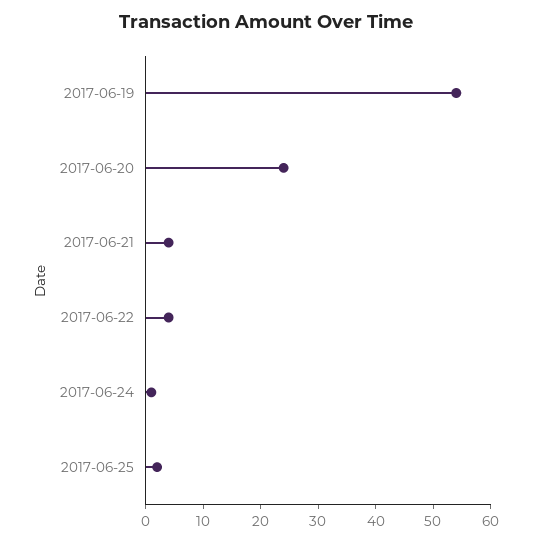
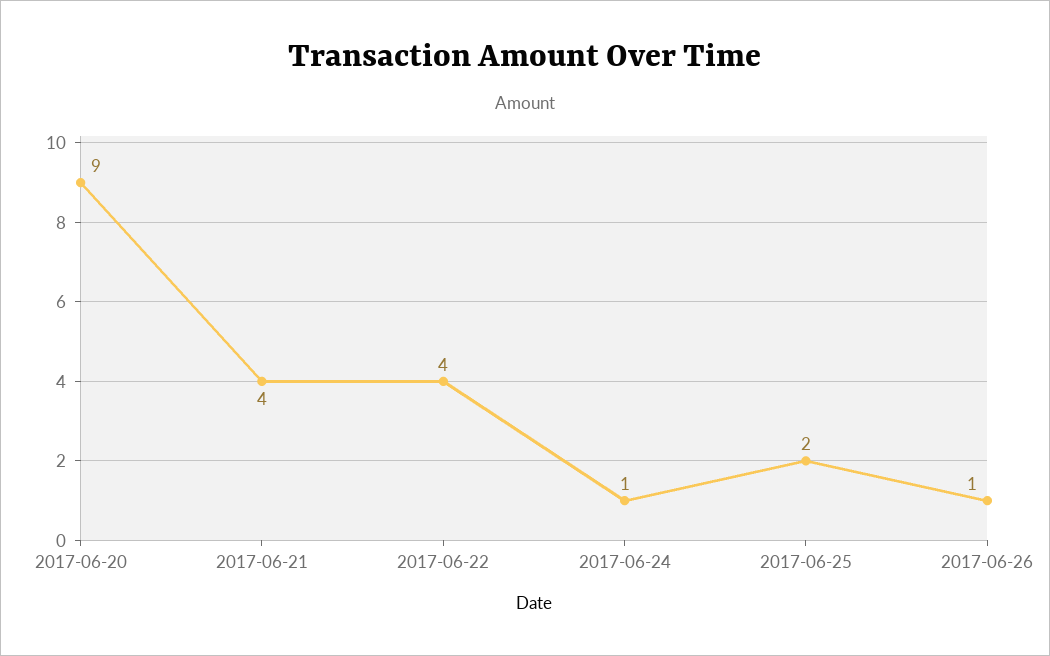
2017-06-19: 55 -> none
2017-06-20: 25 -> 9
2017-06-26: none -> 1

